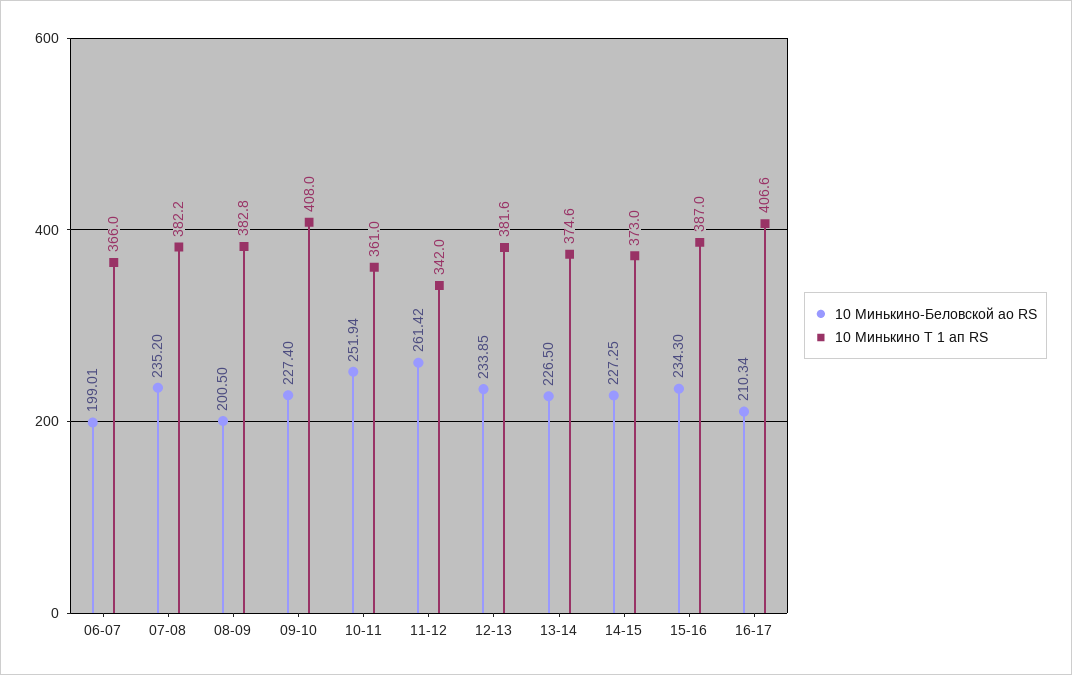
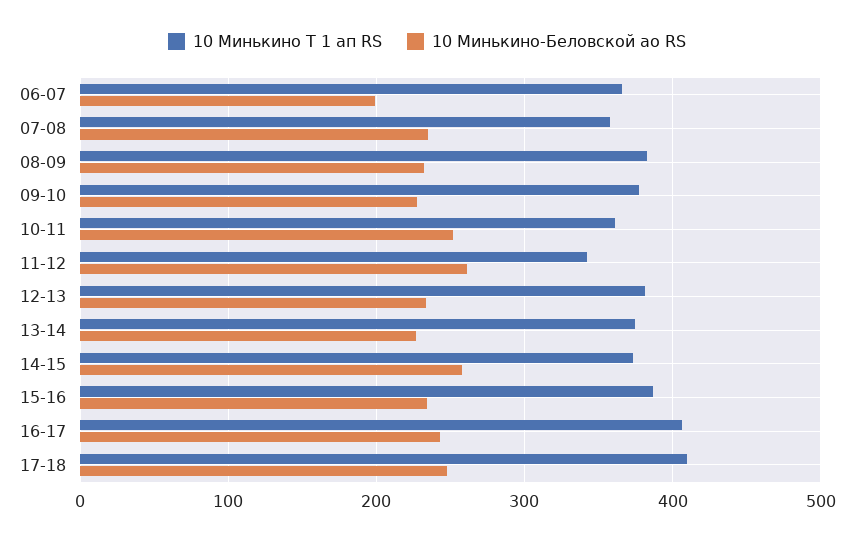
10 Минькино Т 1 ап RS, 07-08: 382.2 -> 360
10 Минькино-Беловской ао RS, 08-09: 200.5 -> 230
10 Минькино Т 1 ап RS, 09-10: 408 -> 380
10 Минькино-Беловской ао RS, 14-15: 227.25 -> 260
10 Минькино-Беловской ао RS, 16-17: 210.34 -> 240
10 Минькино Т 1 ап RS, 17-18: none -> 410
10 Минькино-Беловской ао RS, 17-18: none -> 250

